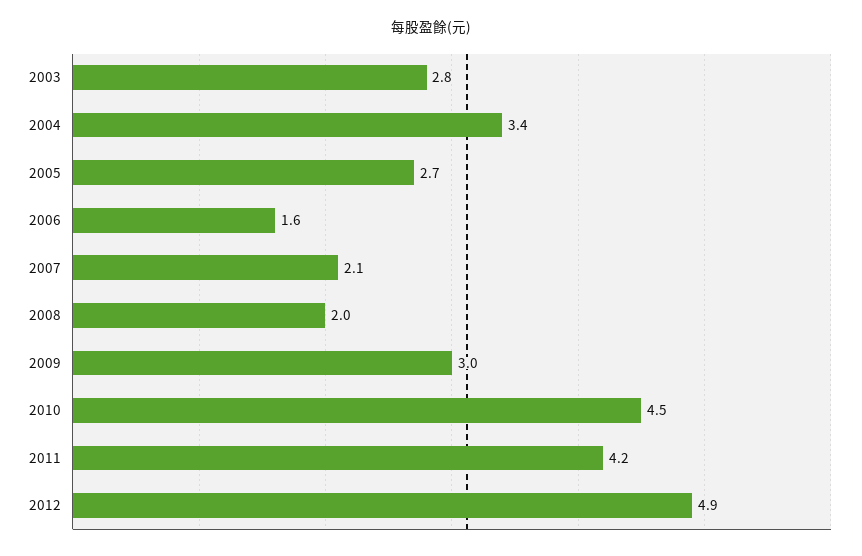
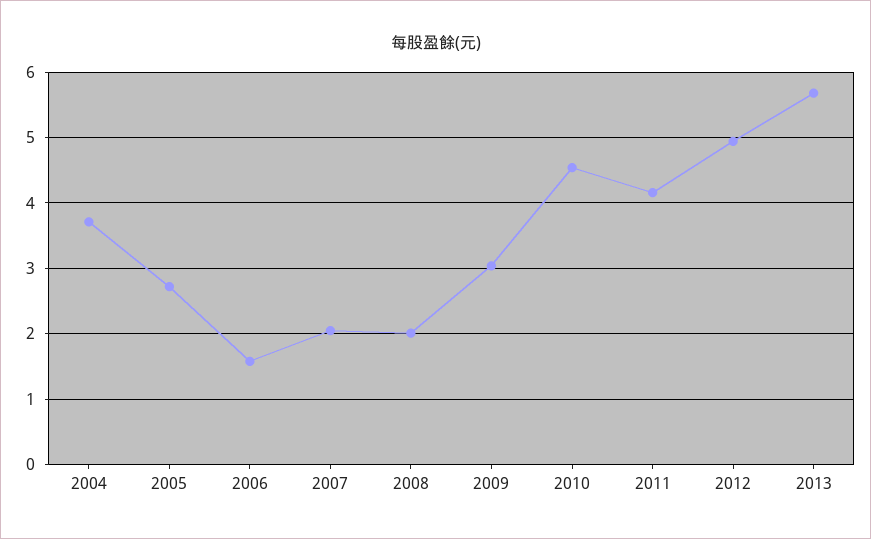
2003: 2.8 -> none
2004: 3.4 -> 3.7
2013: none -> 5.7

